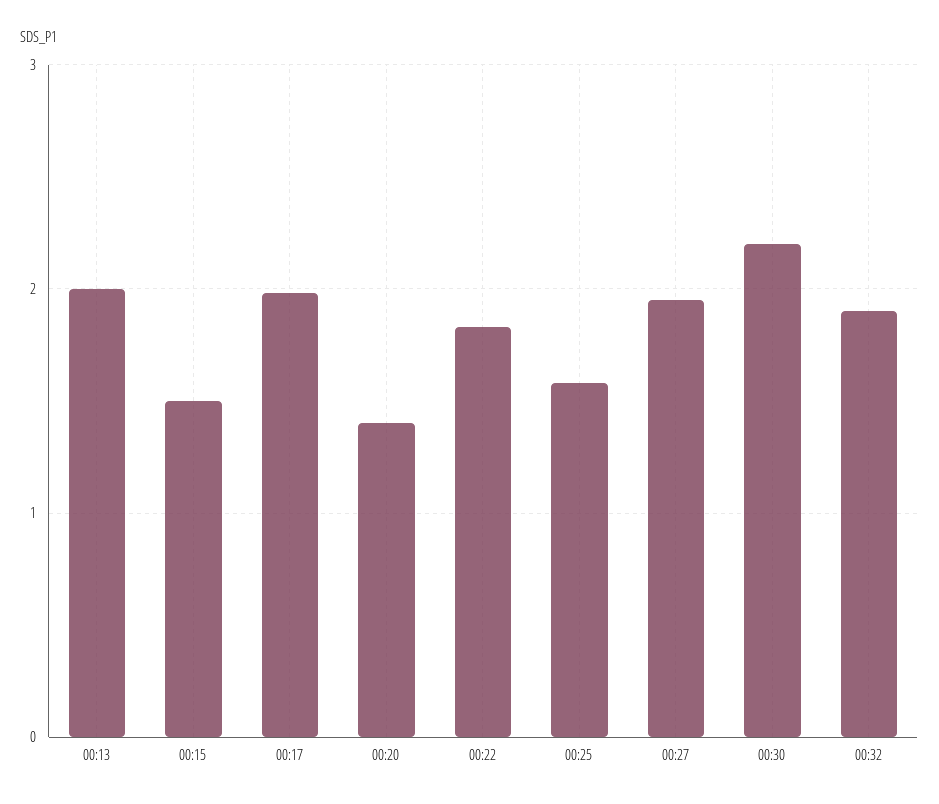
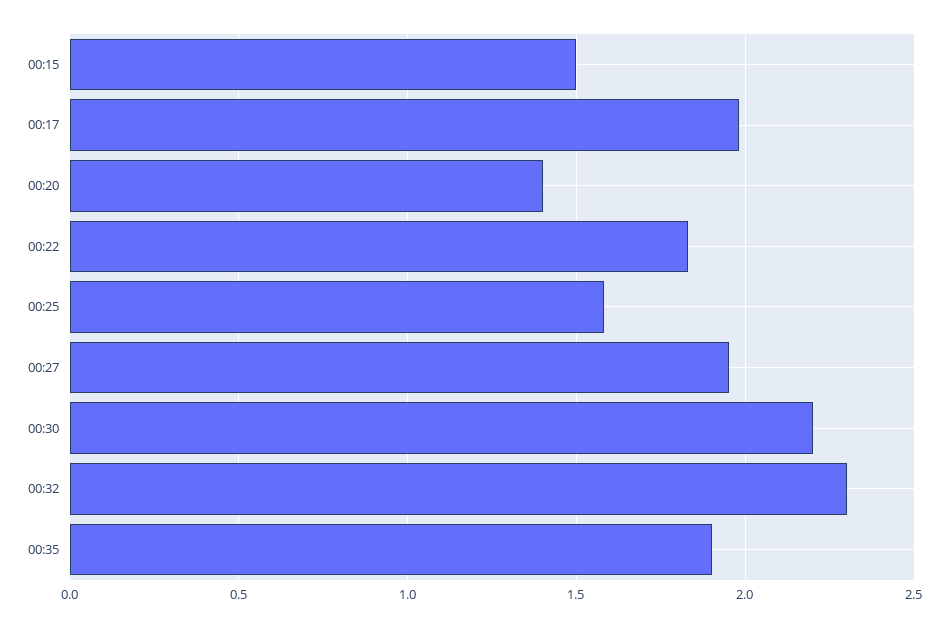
00:13: 2 -> none
00:32: 1.9 -> 2.3
00:35: none -> 1.9

